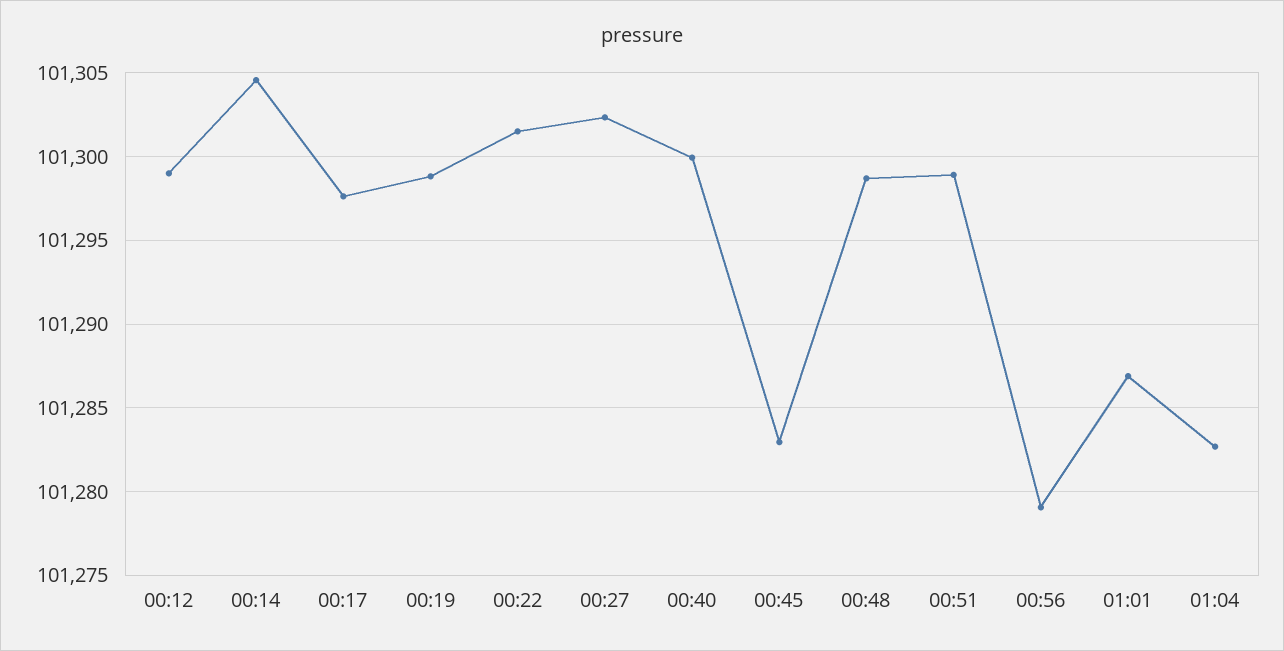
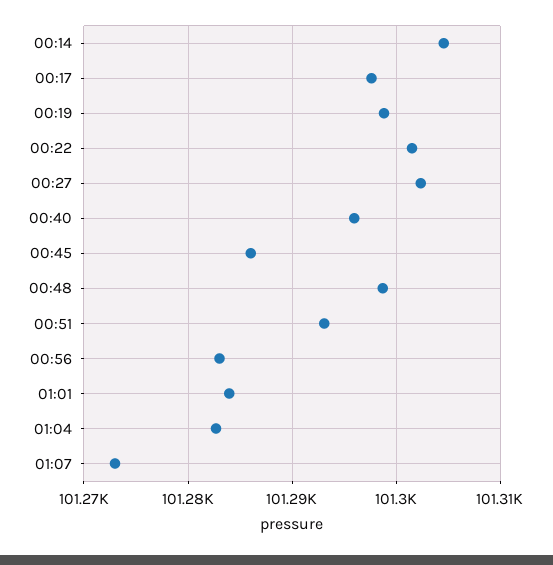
00:12: 101299 -> none
00:40: 101300 -> 101296
00:45: 101283 -> 101286
00:51: 101299 -> 101293
00:56: 101279 -> 101283
01:01: 101287 -> 101284
01:07: none -> 101273

